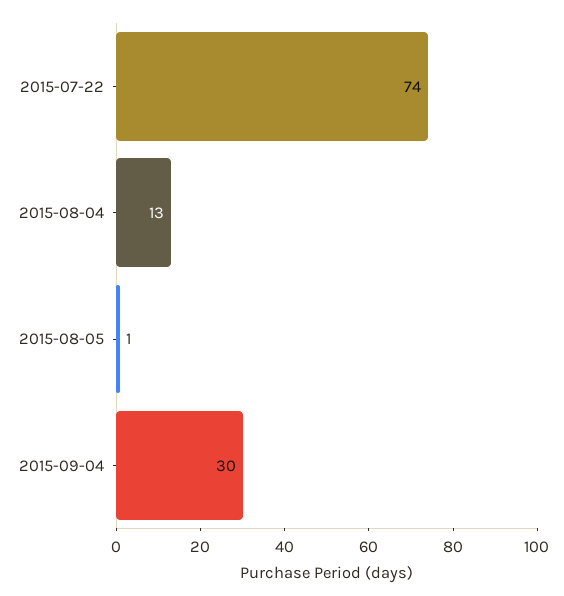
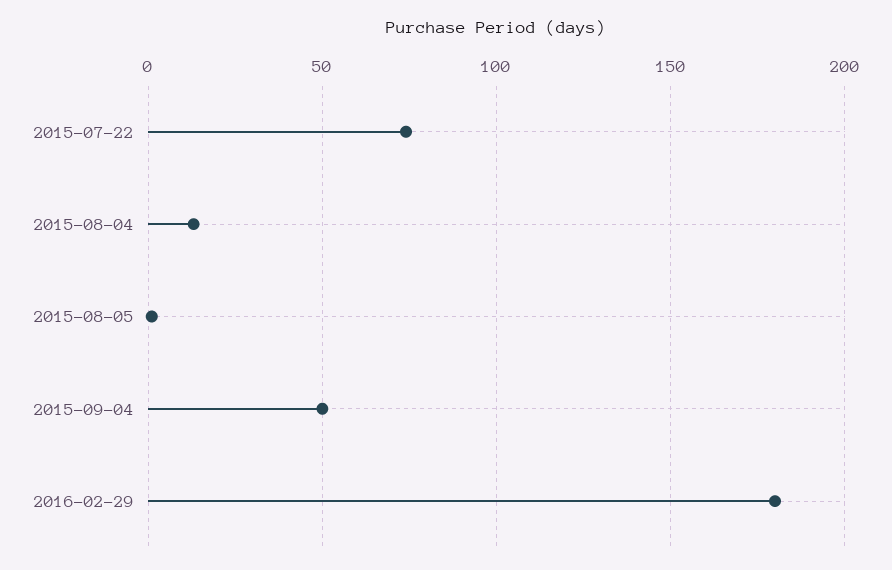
2015-09-04: 30 -> 50
2016-02-29: none -> 180

